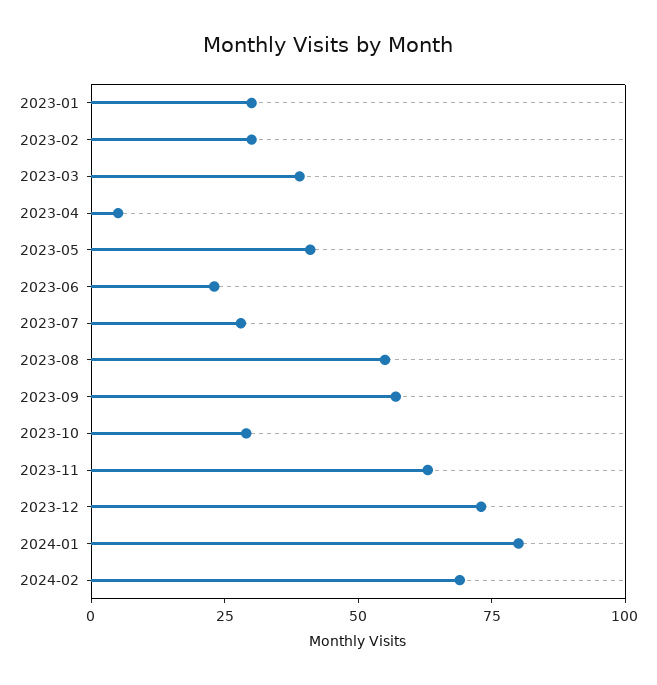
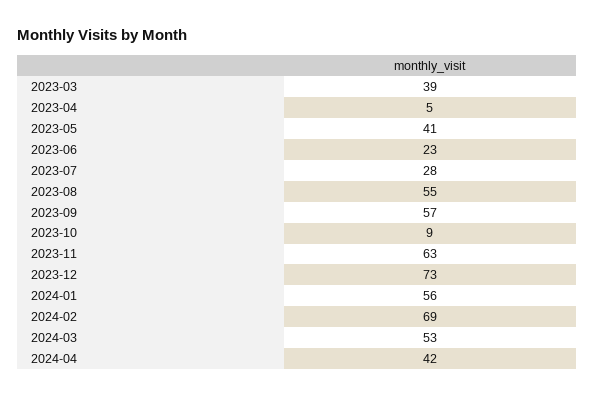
2023-01: 30 -> none
2023-02: 30 -> none
2023-10: 30 -> 9
2024-01: 80 -> 56
2024-03: none -> 53
2024-04: none -> 42

